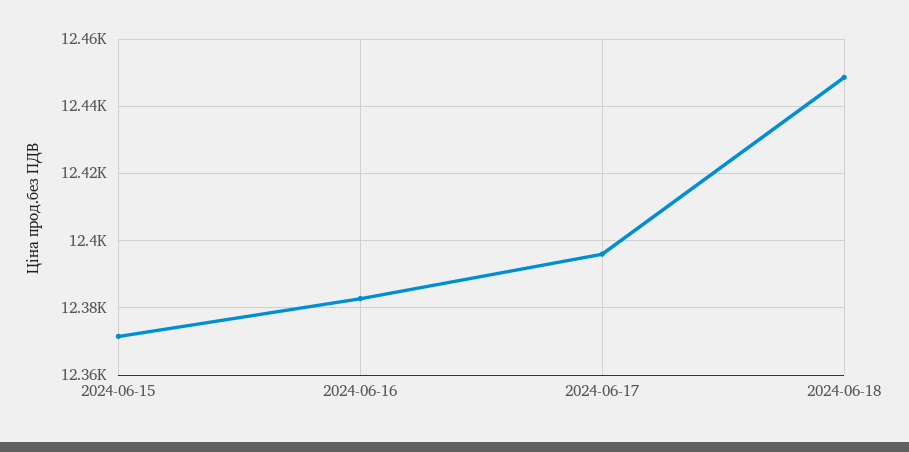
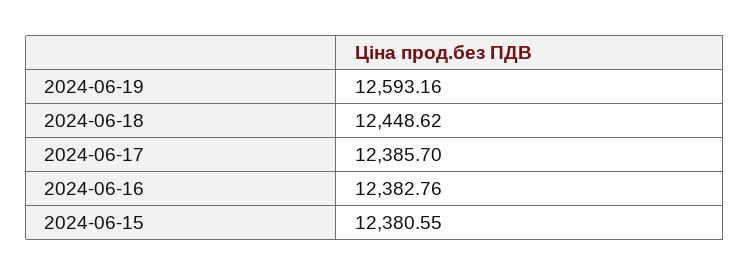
2024-06-15: 12372 -> 12380.55
2024-06-17: 12396 -> 12385.7
2024-06-19: none -> 12593.16

